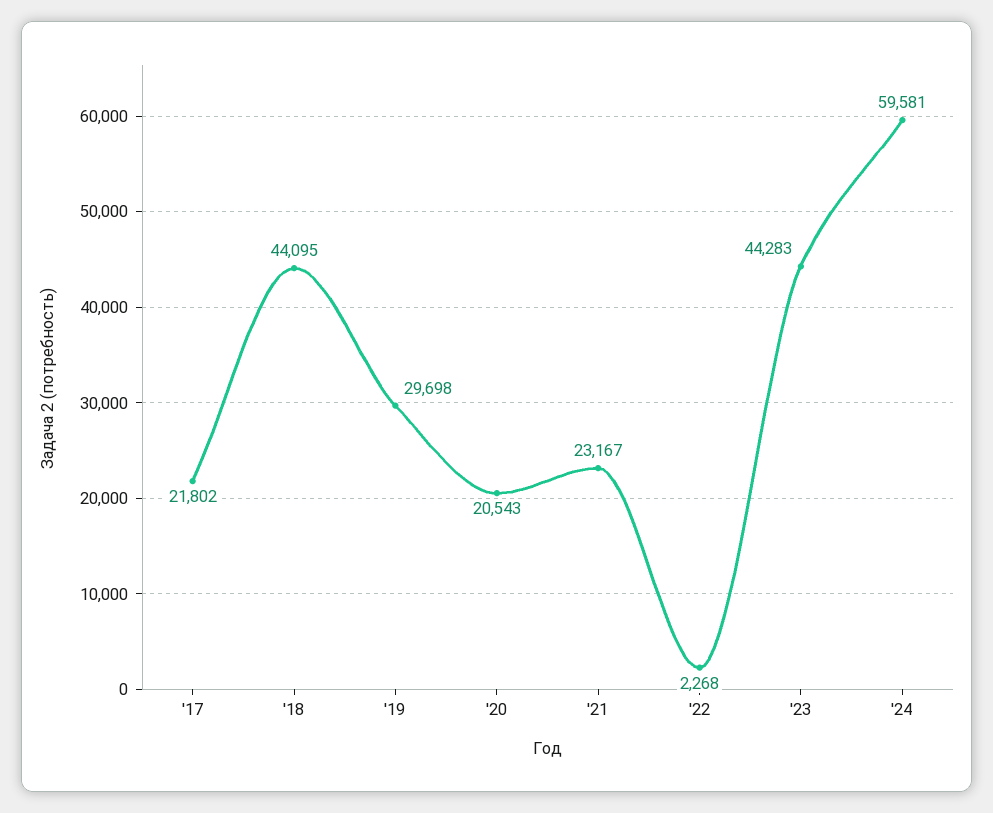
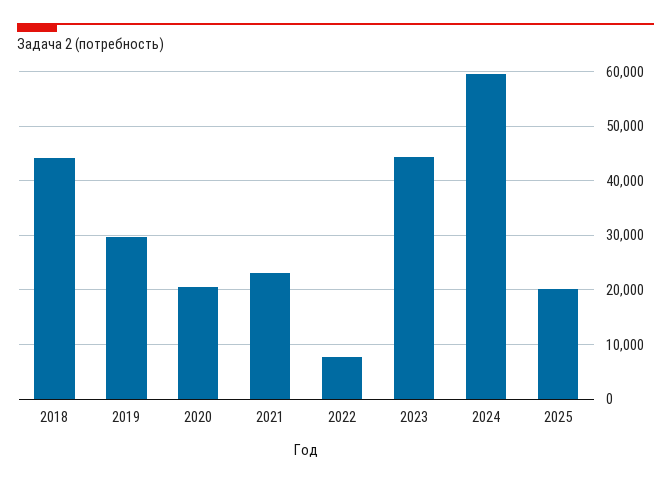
'17: 21802 -> none
'22: 2268 -> 8000
2025: none -> 20000

